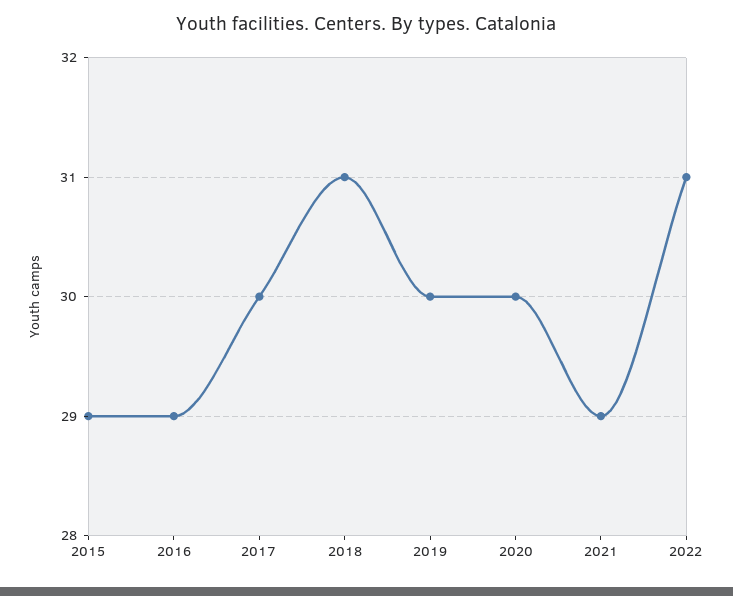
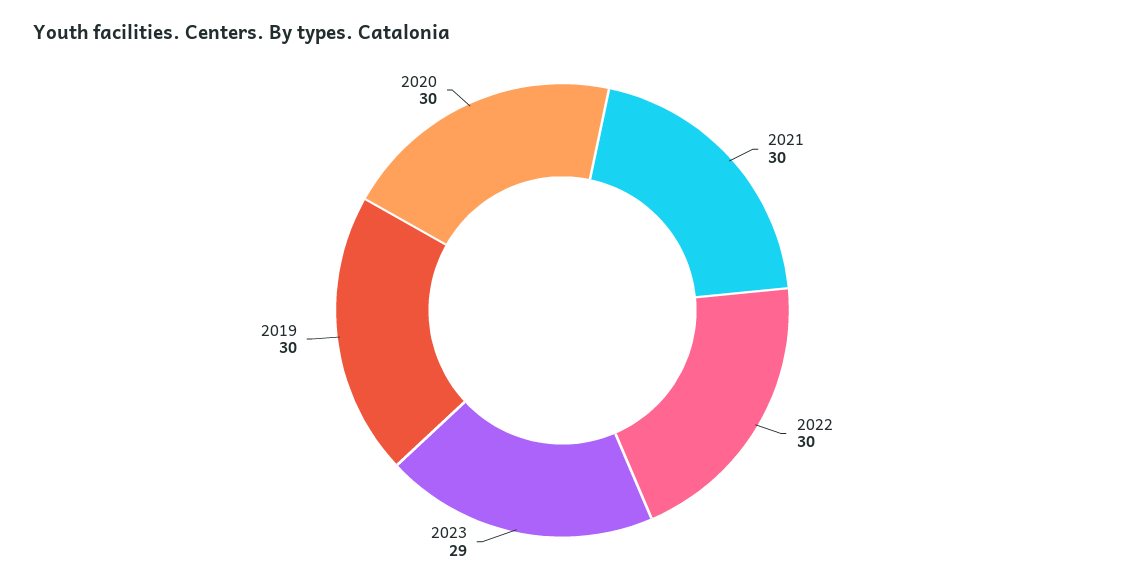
2015: 29 -> none
2016: 29 -> none
2017: 30 -> none
2018: 31 -> none
2021: 29 -> 30
2022: 31 -> 30
2023: none -> 29

